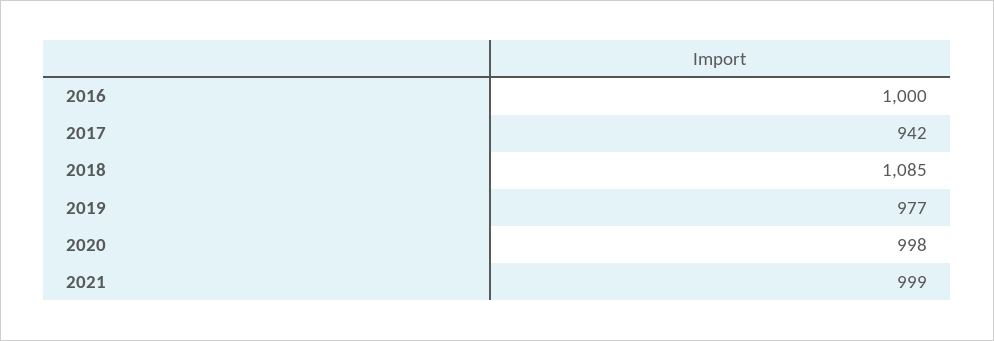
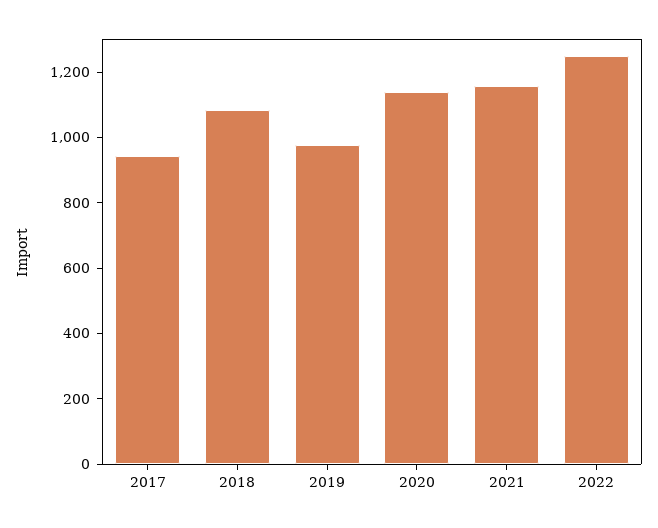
2016: 1000 -> none
2020: 998 -> 1150
2021: 999 -> 1150
2022: none -> 1250

